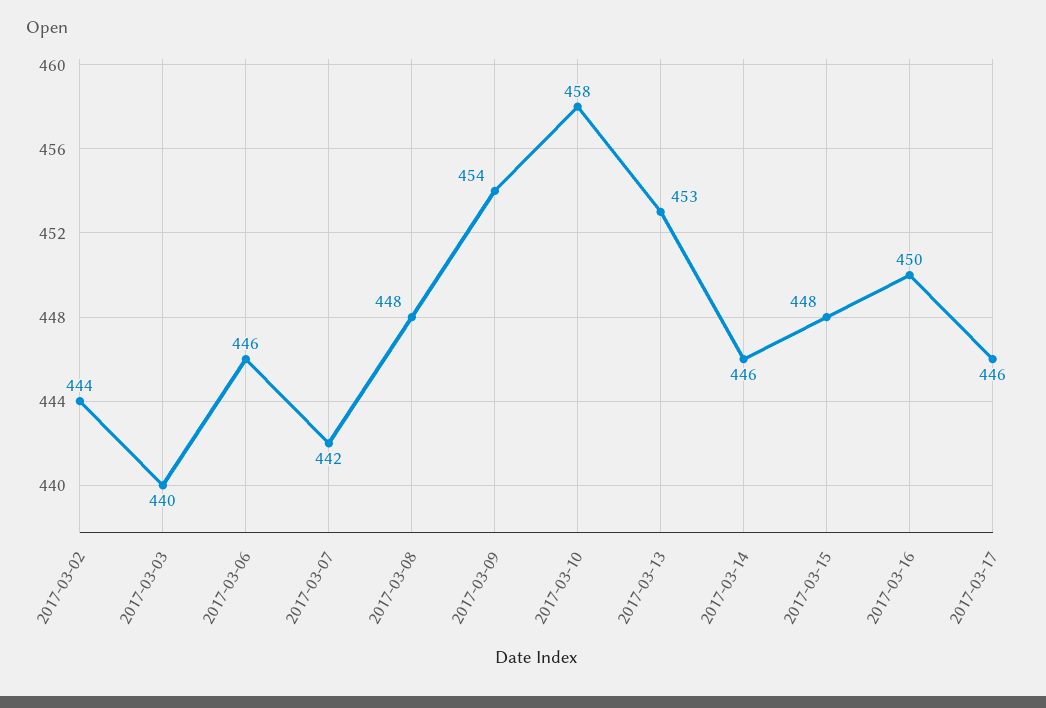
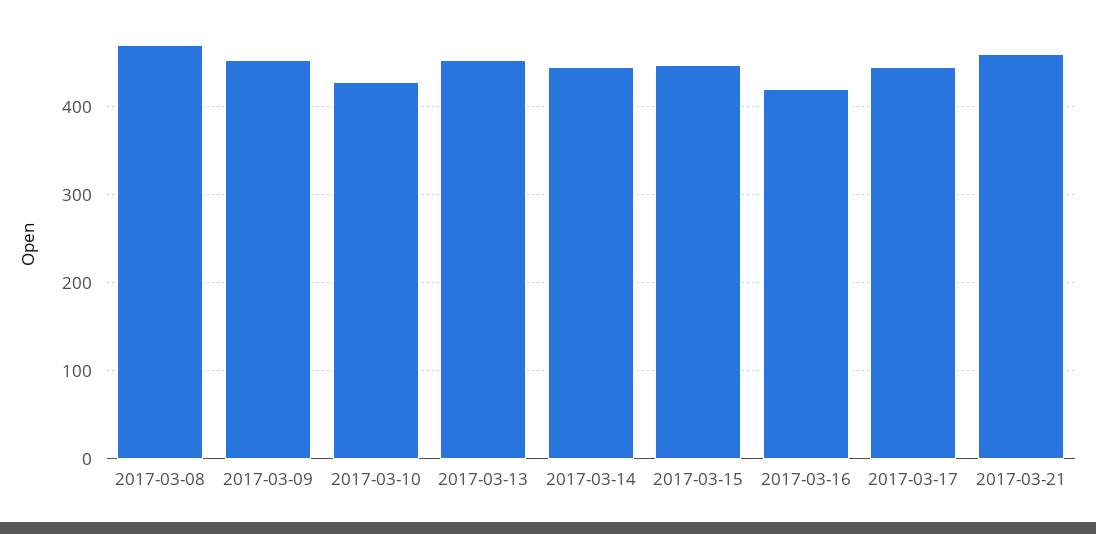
2017-03-02: 444 -> none
2017-03-03: 440 -> none
2017-03-06: 446 -> none
2017-03-07: 442 -> none
2017-03-08: 448 -> 470
2017-03-10: 458 -> 430
2017-03-16: 450 -> 420
2017-03-21: none -> 460

